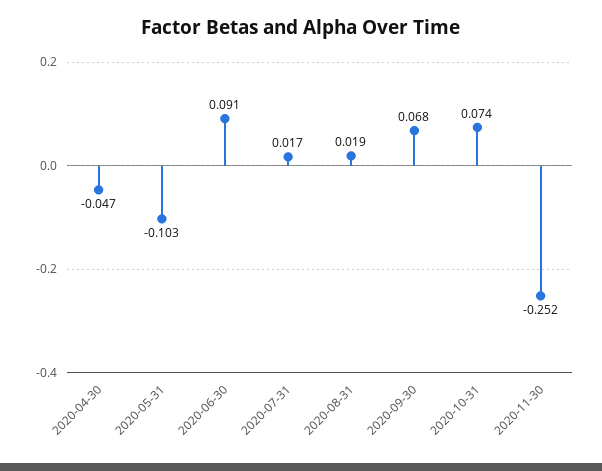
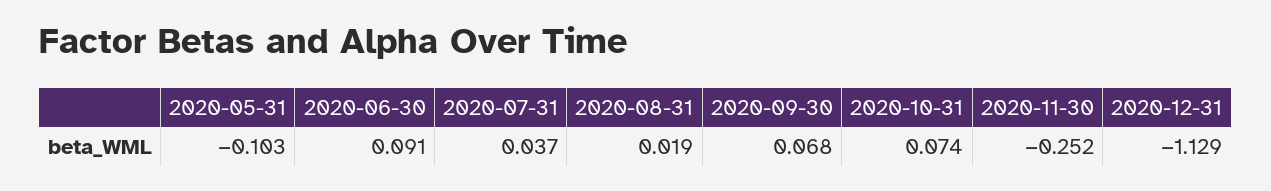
2020-04-30: -0.047 -> none
2020-07-31: 0.017 -> 0.037
2020-12-31: none -> -1.129

